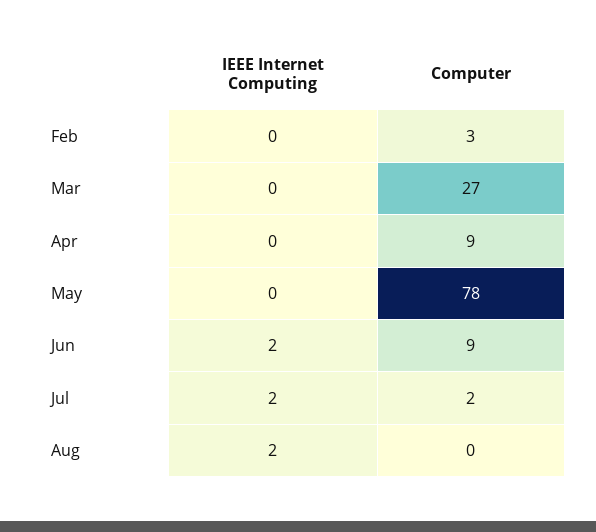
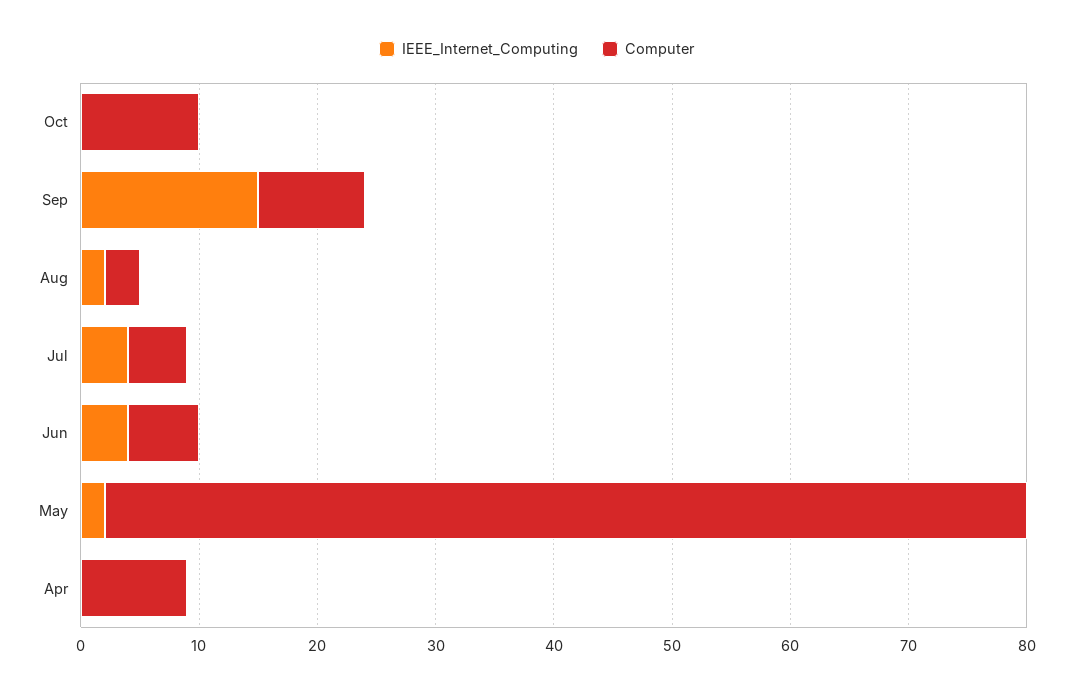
IEEE Internet Computing, Feb: 0 -> none
Computer, Feb: 3 -> none
IEEE Internet Computing, Mar: 0 -> none
Computer, Mar: 27 -> none
IEEE Internet Computing, May: 0 -> 2
IEEE Internet Computing, Jun: 2 -> 4
Computer, Jun: 9 -> 6
IEEE Internet Computing, Jul: 2 -> 4
Computer, Jul: 2 -> 5
Computer, Aug: 0 -> 3
IEEE Internet Computing, Oct: none -> 0
Computer, Oct: none -> 10
IEEE Internet Computing, Sep: none -> 15
Computer, Sep: none -> 9

